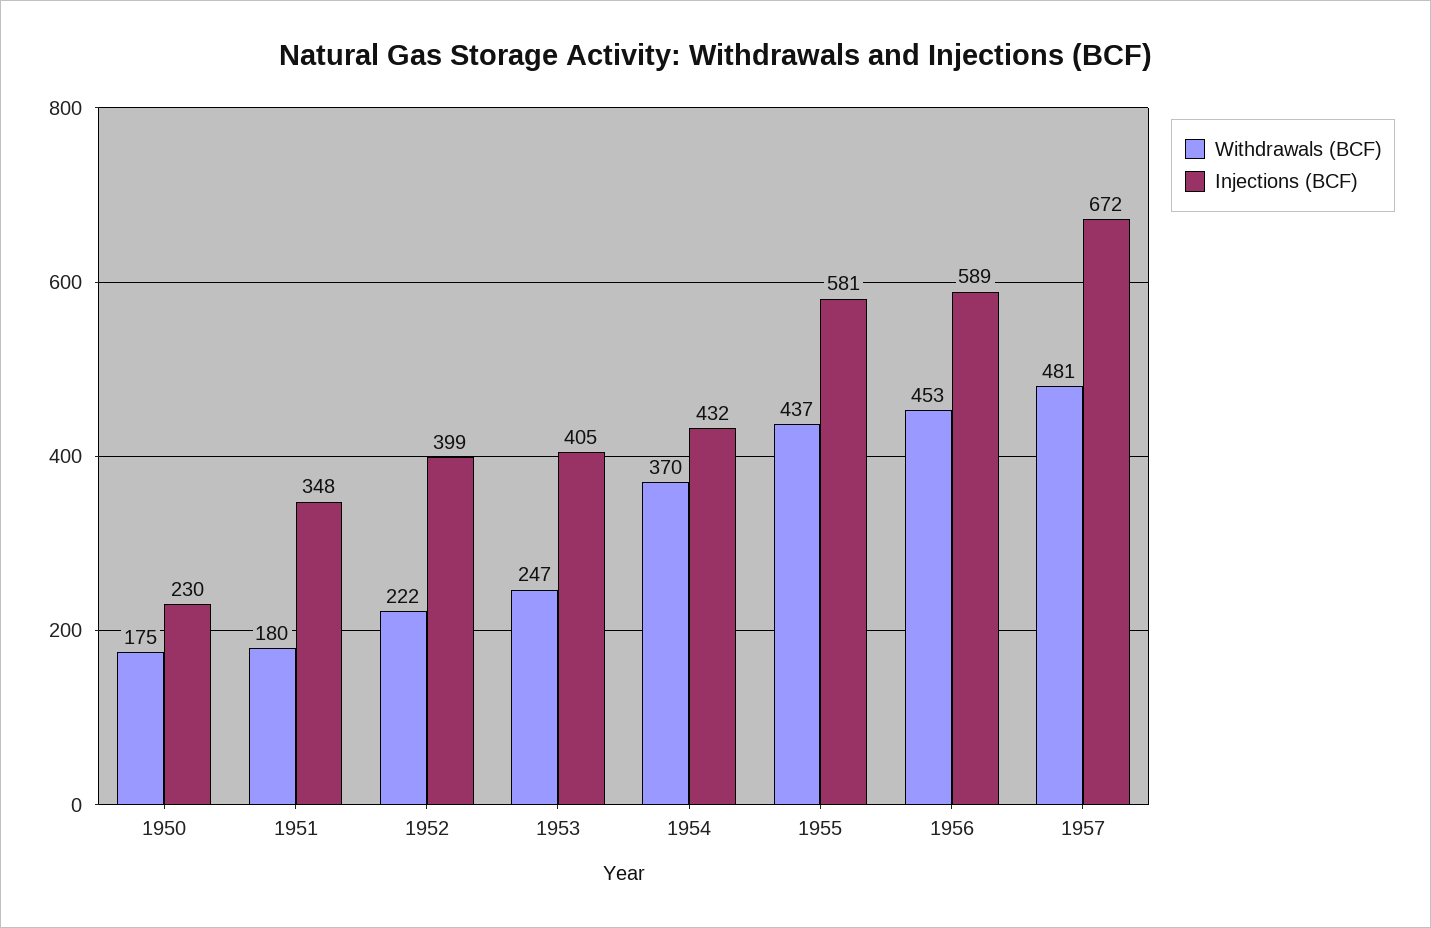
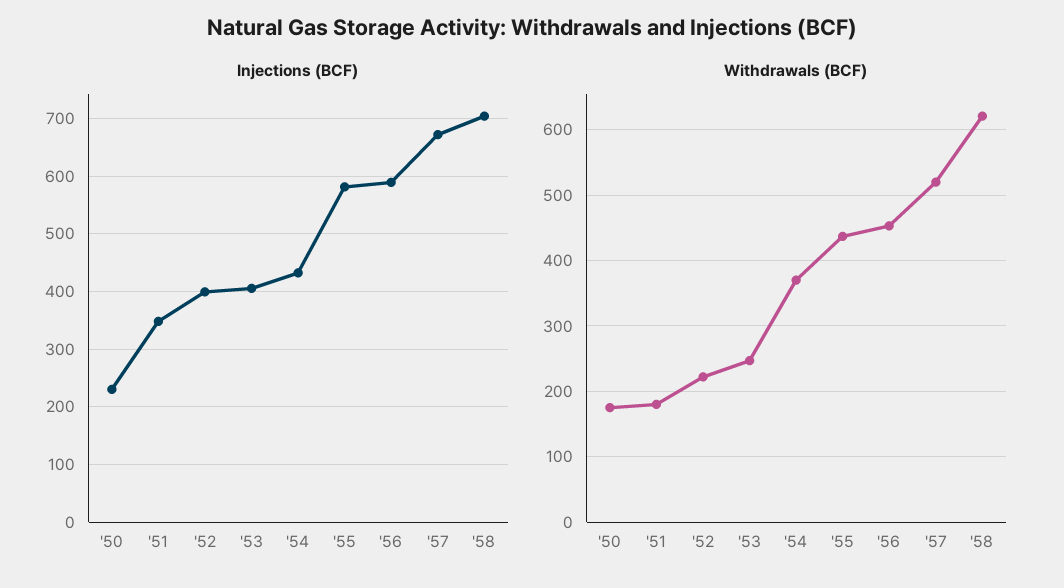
Withdrawals (BCF), 1957: 481 -> 520
Injections (BCF), '58: none -> 700
Withdrawals (BCF), '58: none -> 620

